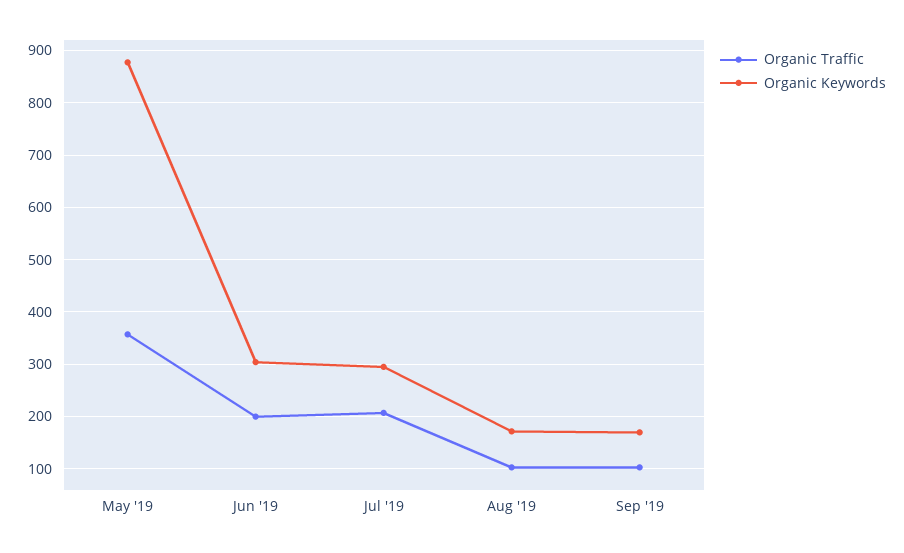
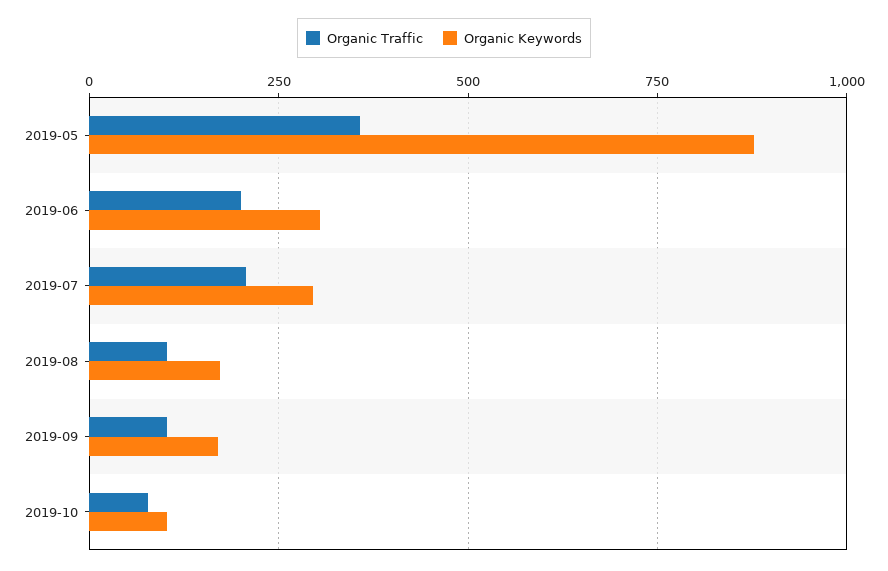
Organic Traffic, 2019-10: none -> 75
Organic Keywords, 2019-10: none -> 100

